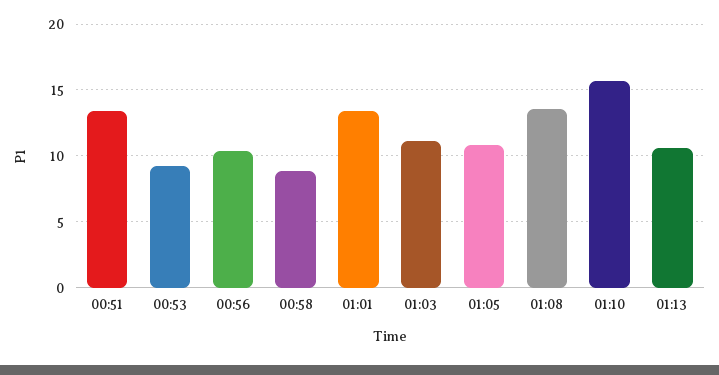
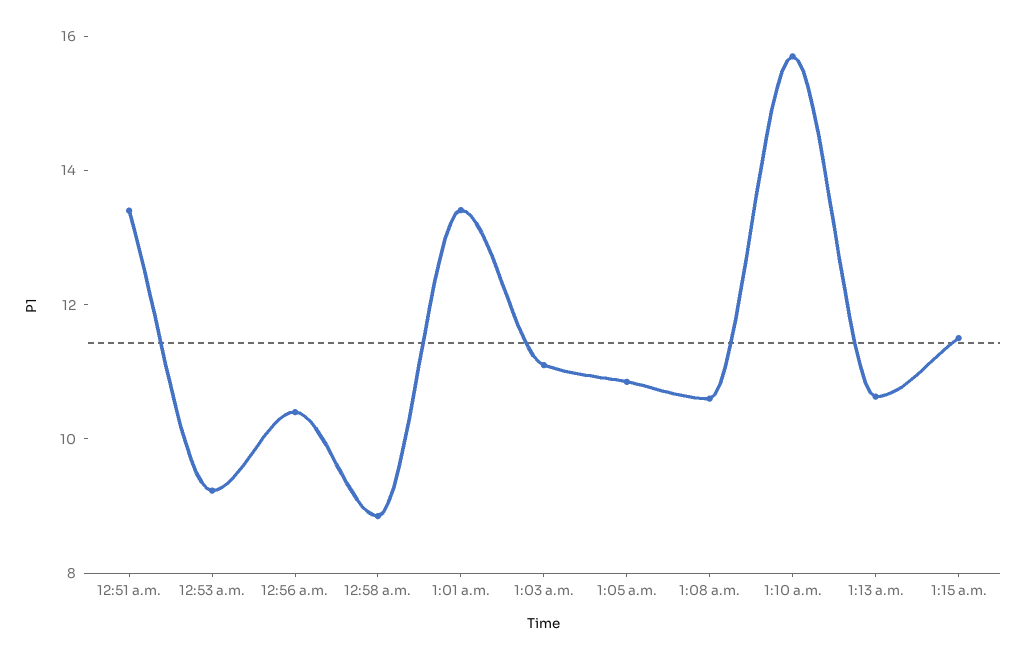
01:08: 13.5 -> 10.5
1:15 a.m.: none -> 11.5

